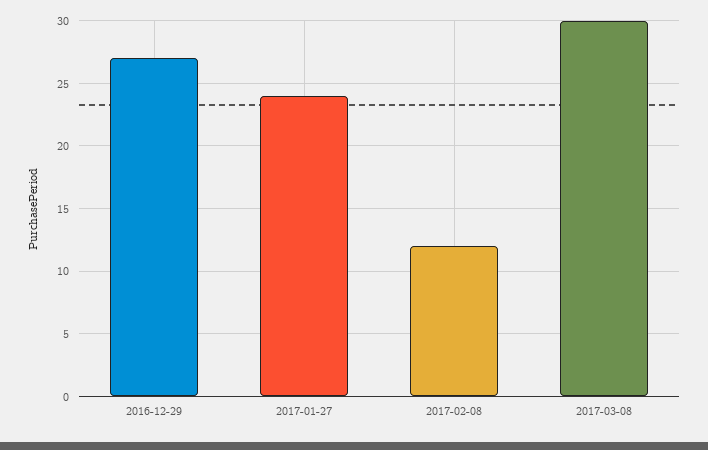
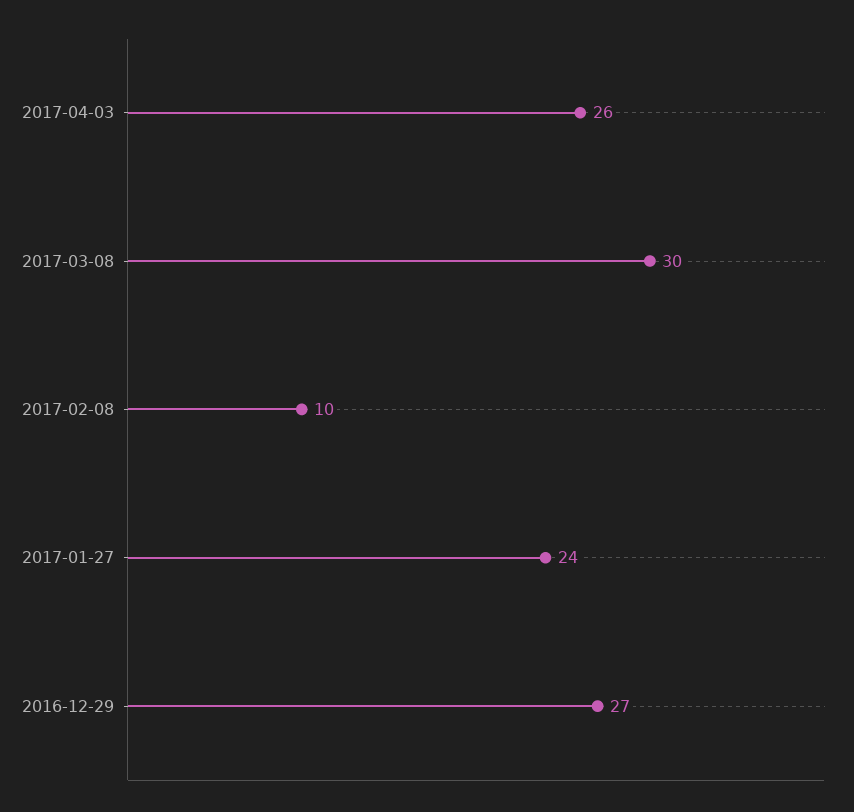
2017-02-08: 12 -> 10
2017-04-03: none -> 26

